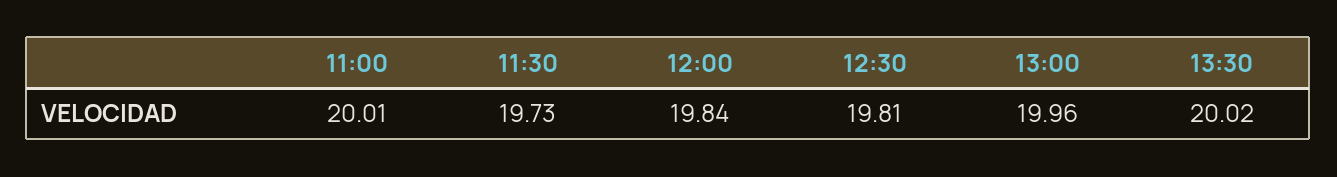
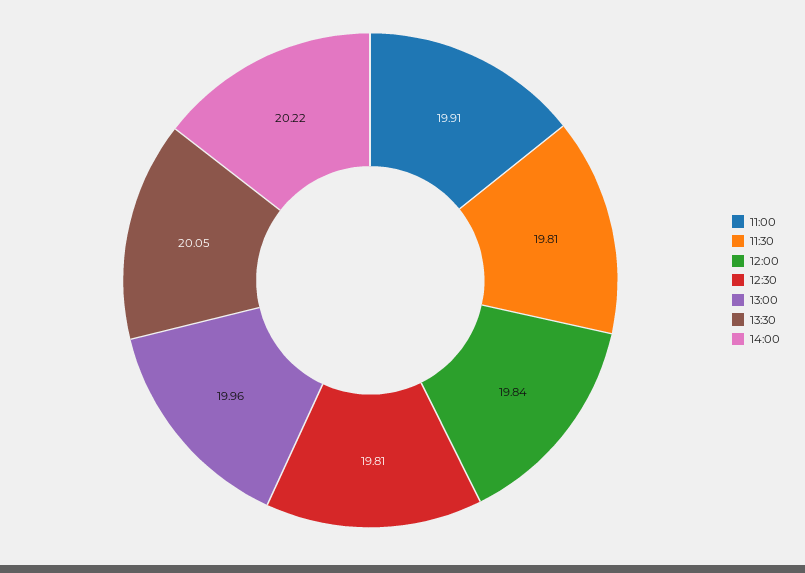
11:00: 20.01 -> 19.91
11:30: 19.73 -> 19.81
13:30: 20.02 -> 20.05
14:00: none -> 20.22

